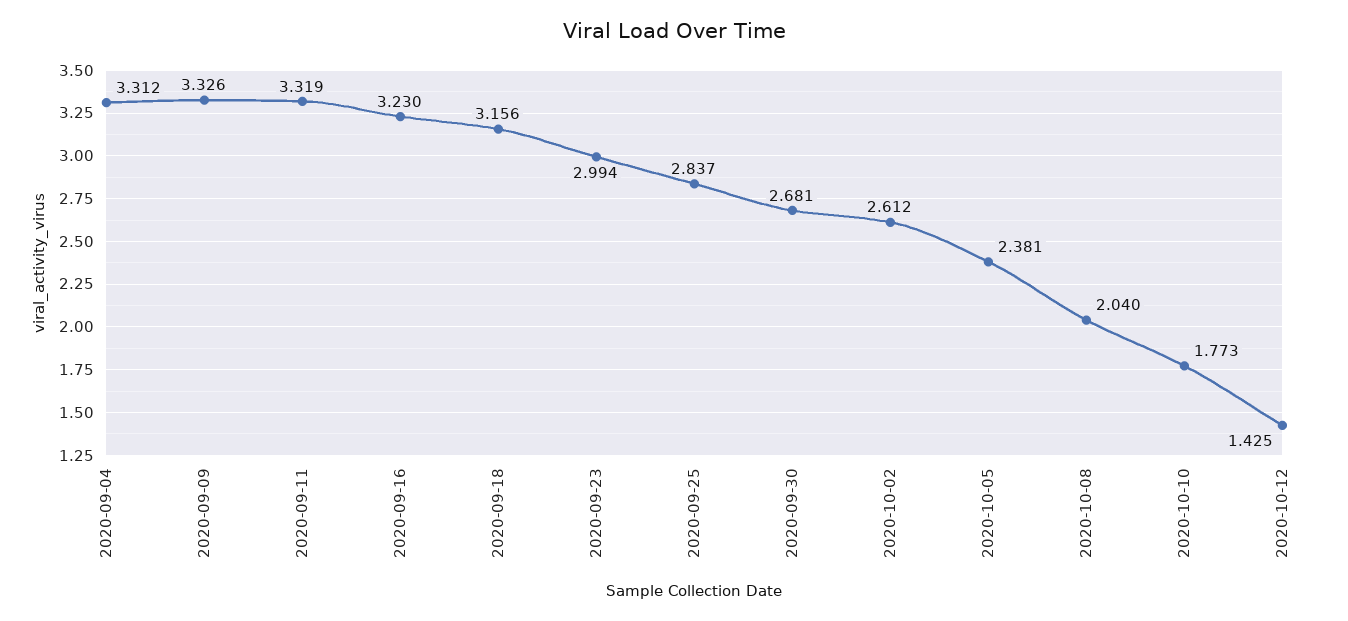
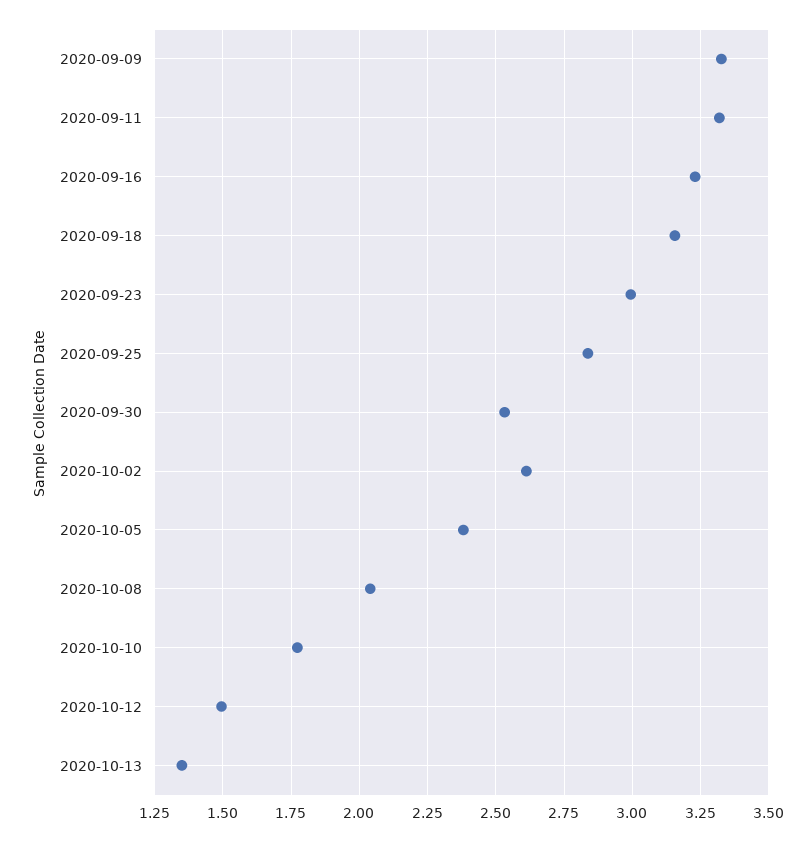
2020-09-04: 3.312 -> none
2020-09-30: 2.681 -> 2.525
2020-10-12: 1.425 -> 1.5
2020-10-13: none -> 1.35

